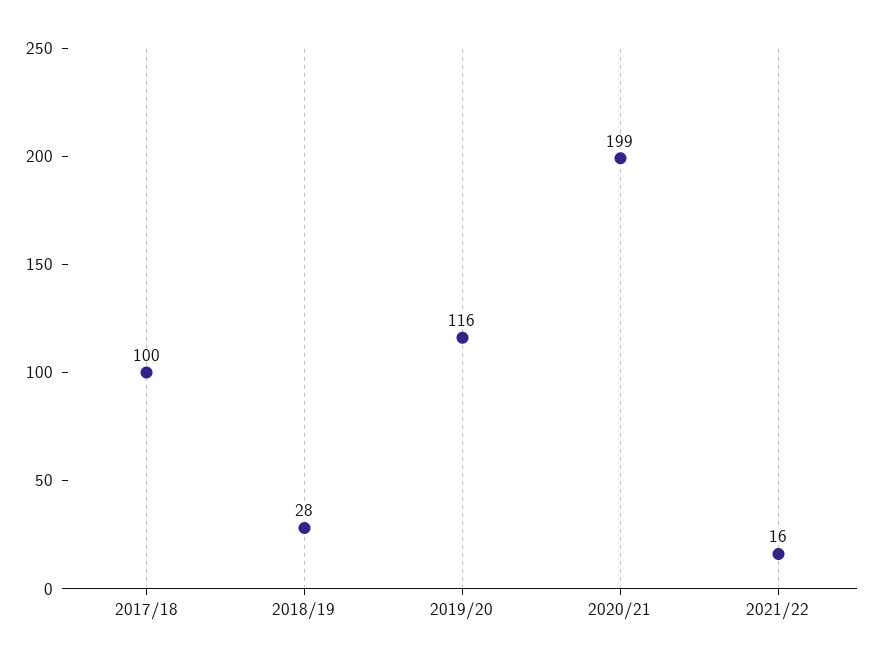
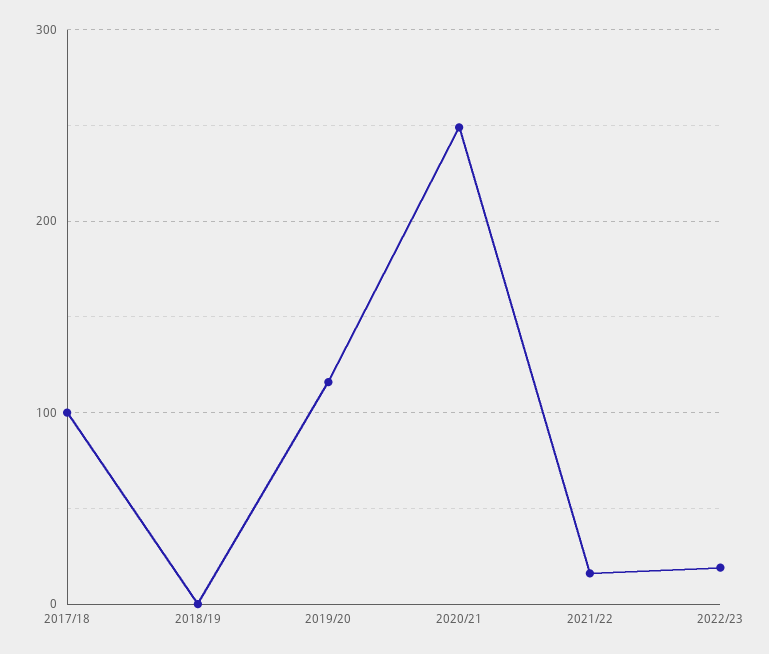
2018/19: 28 -> 0
2020/21: 199 -> 250
2022/23: none -> 20

